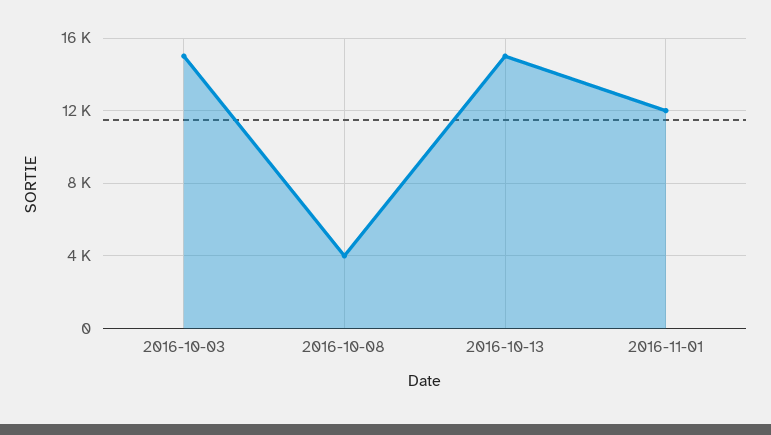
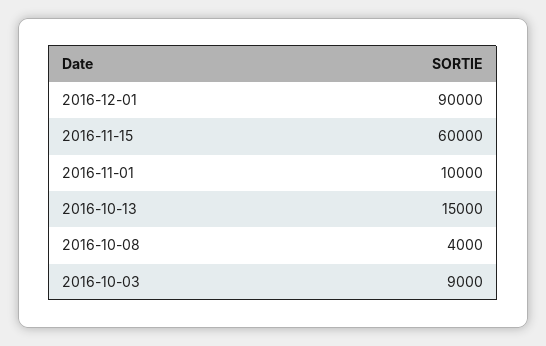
2016-10-03: 15000 -> 9000
2016-11-01: 12000 -> 10000
2016-12-01: none -> 90000
2016-11-15: none -> 60000

